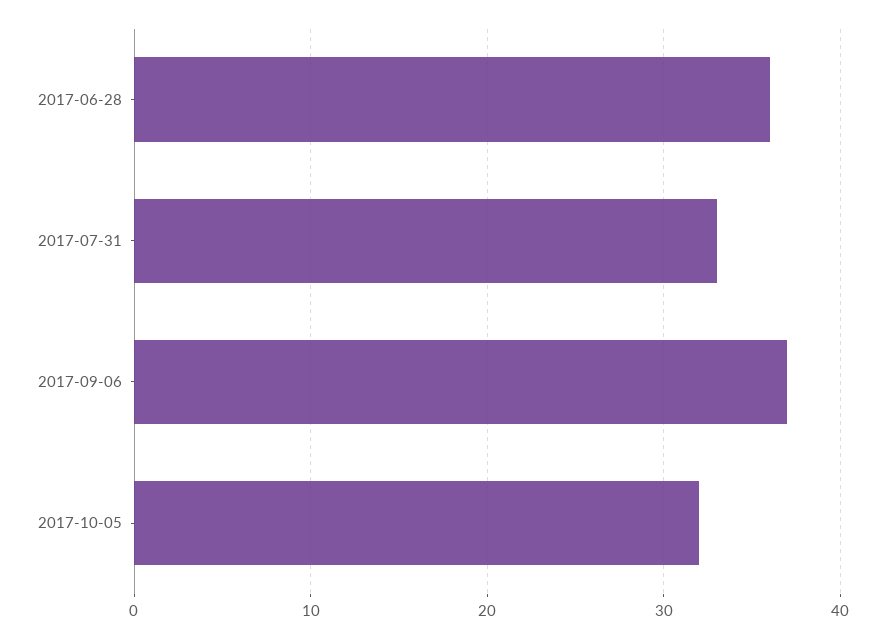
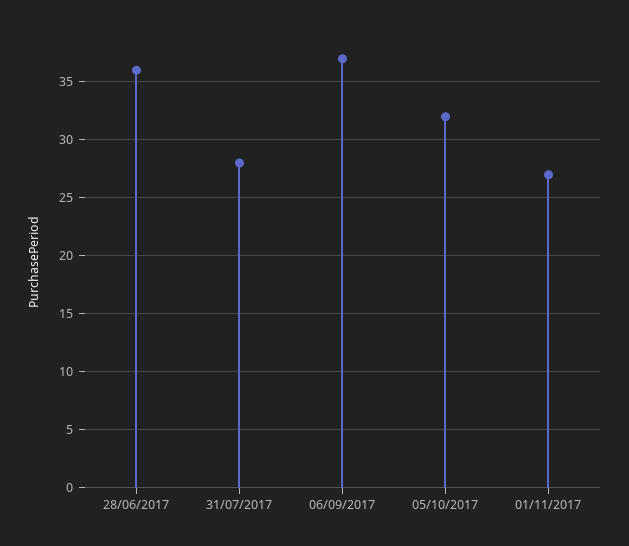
2017-07-31: 33 -> 28
01/11/2017: none -> 27

